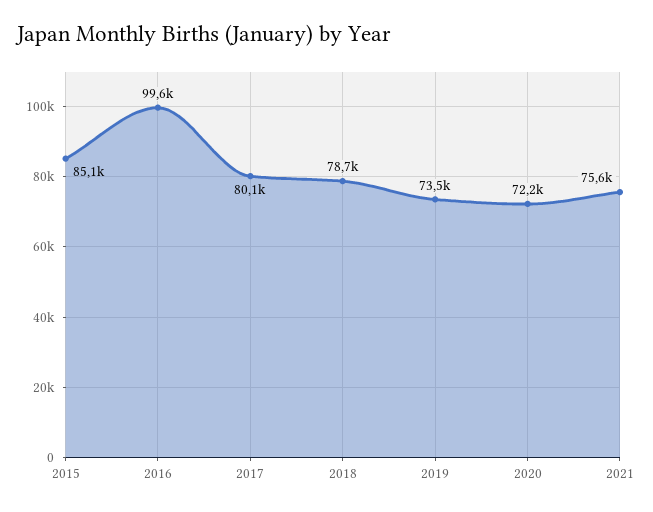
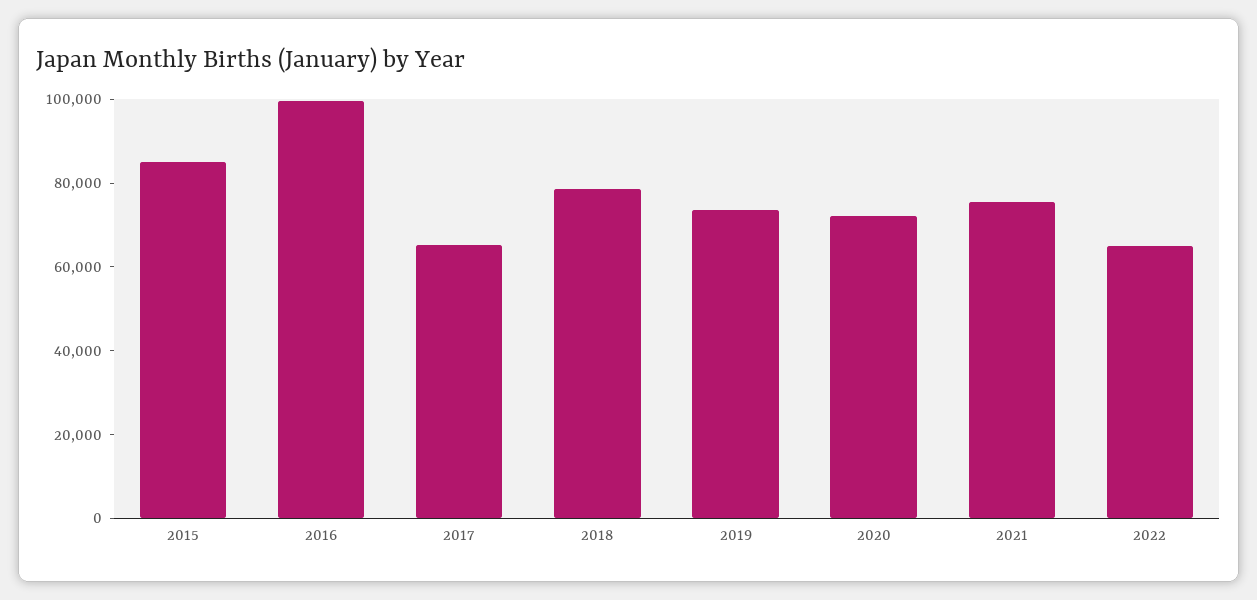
2017: 80100 -> 65000
2022: none -> 65000

